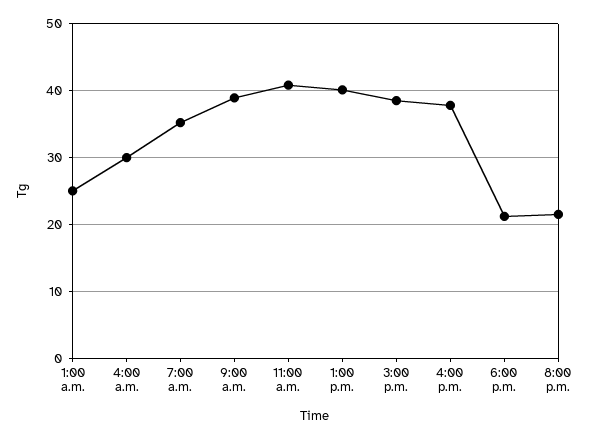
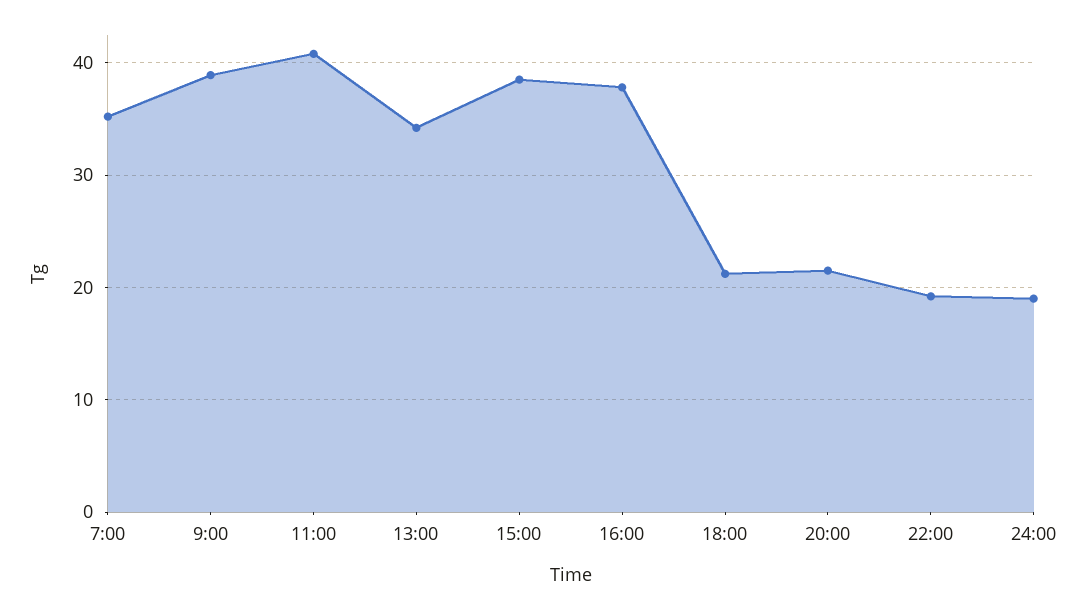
1:00 a.m.: 25 -> none
4:00 a.m.: 30 -> none
1:00 p.m.: 40 -> 34
22:00: none -> 19
24:00: none -> 19

